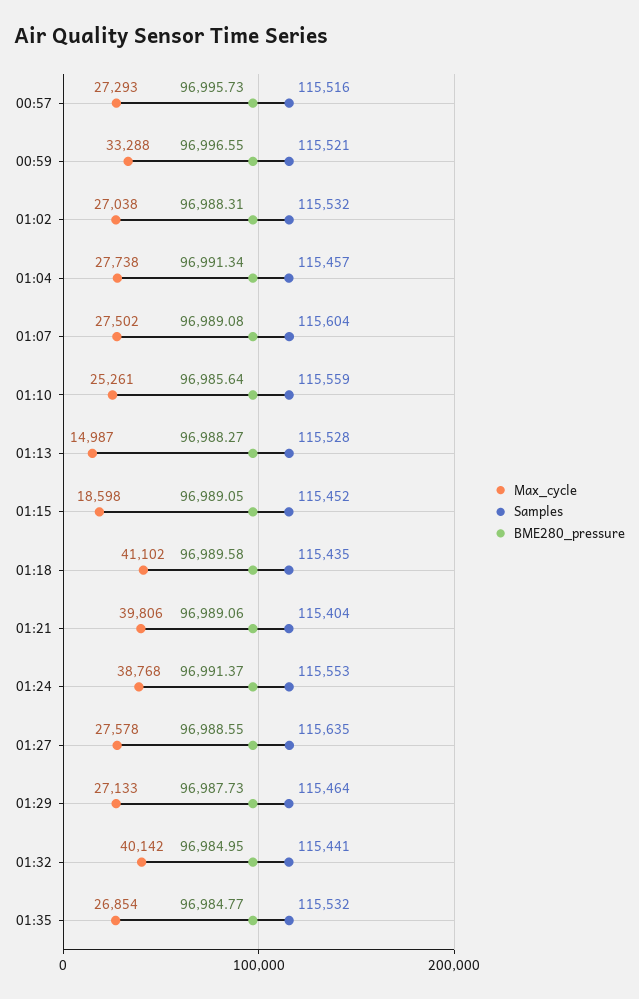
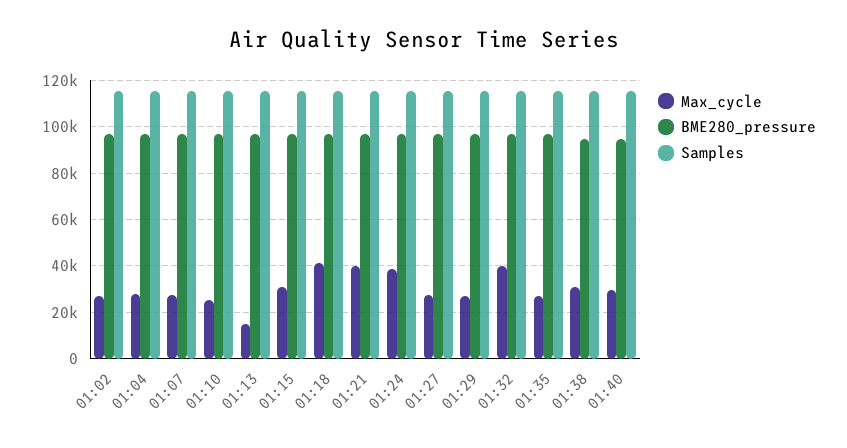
Max_cycle, 00:57: 27293 -> none
Samples, 00:57: 115516 -> none
BME280_pressure, 00:57: 96995.73 -> none
Max_cycle, 00:59: 33288 -> none
Samples, 00:59: 115521 -> none
BME280_pressure, 00:59: 96996.55 -> none
Max_cycle, 01:15: 18598 -> 30000
Max_cycle, 01:38: none -> 30000
BME280_pressure, 01:38: none -> 95000
Samples, 01:38: none -> 115000
Max_cycle, 01:40: none -> 30000
BME280_pressure, 01:40: none -> 95000
Samples, 01:40: none -> 115000

